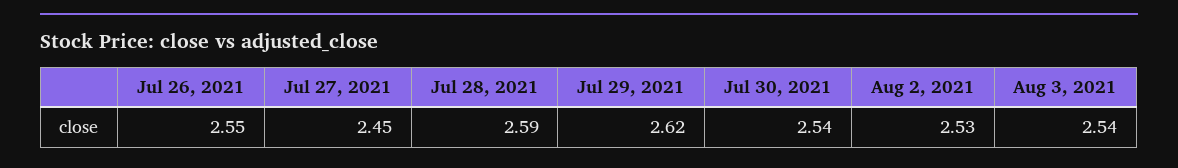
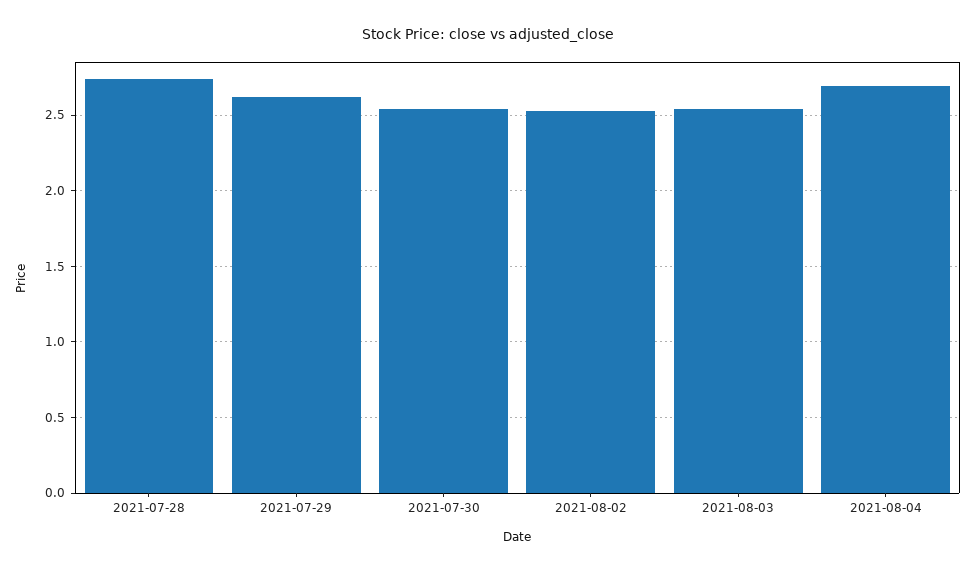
Jul 26, 2021: 2.55 -> none
Jul 27, 2021: 2.45 -> none
Jul 28, 2021: 2.59 -> 2.75
2021-08-04: none -> 2.7

